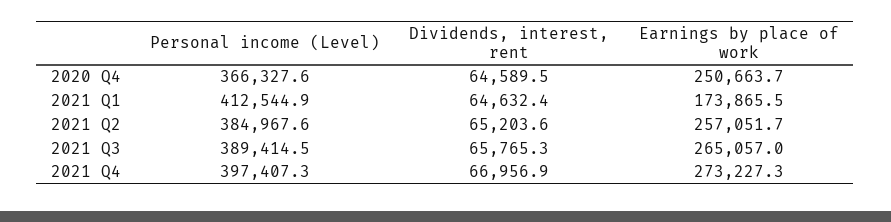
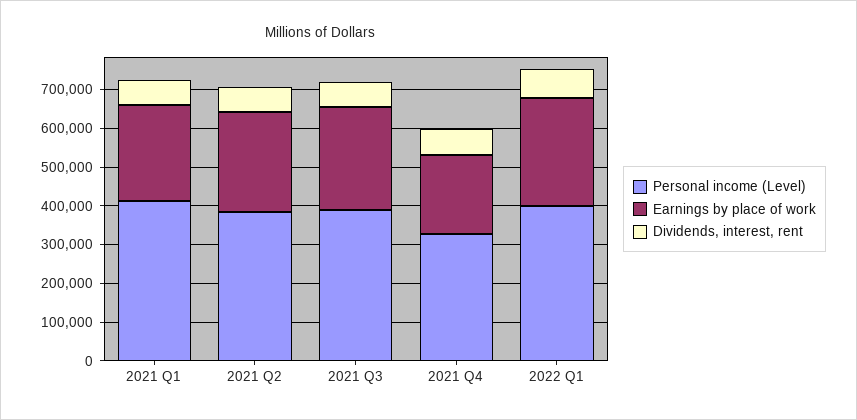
Personal income (Level), 2020 Q4: 366327.6 -> none
Dividends, interest, rent, 2020 Q4: 64589.5 -> none
Earnings by place of work, 2020 Q4: 250663.7 -> none
Earnings by place of work, 2021 Q1: 173865.5 -> 250000
Personal income (Level), 2021 Q4: 397407.3 -> 325000
Earnings by place of work, 2021 Q4: 273227.3 -> 200000
Personal income (Level), 2022 Q1: none -> 400000
Earnings by place of work, 2022 Q1: none -> 275000
Dividends, interest, rent, 2022 Q1: none -> 75000

